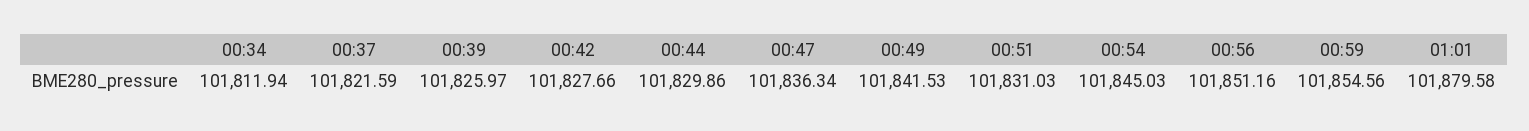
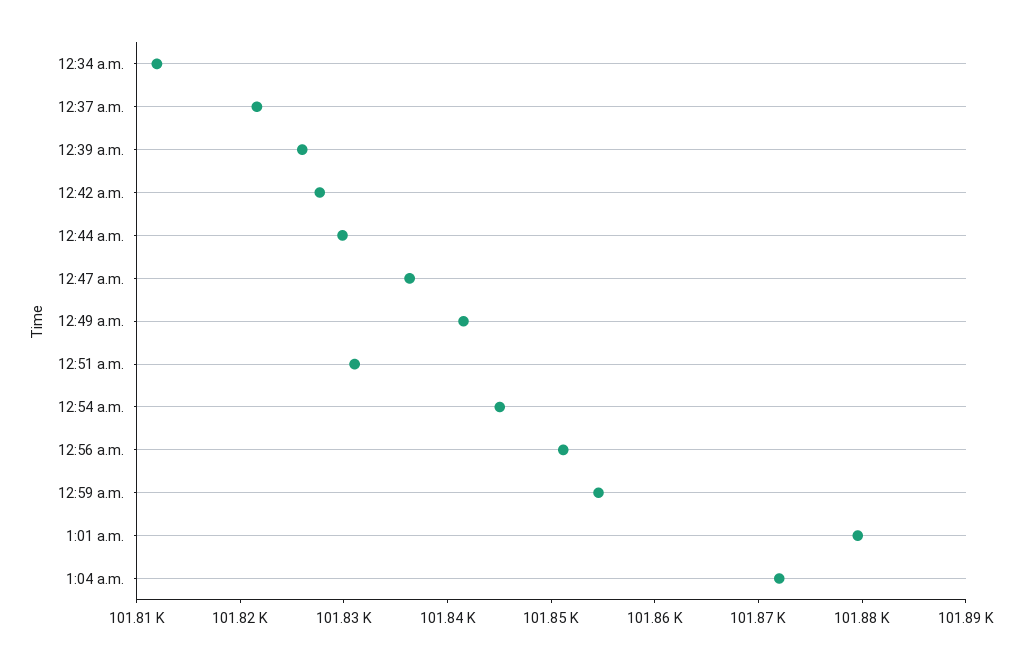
1:04 a.m.: none -> 101872

